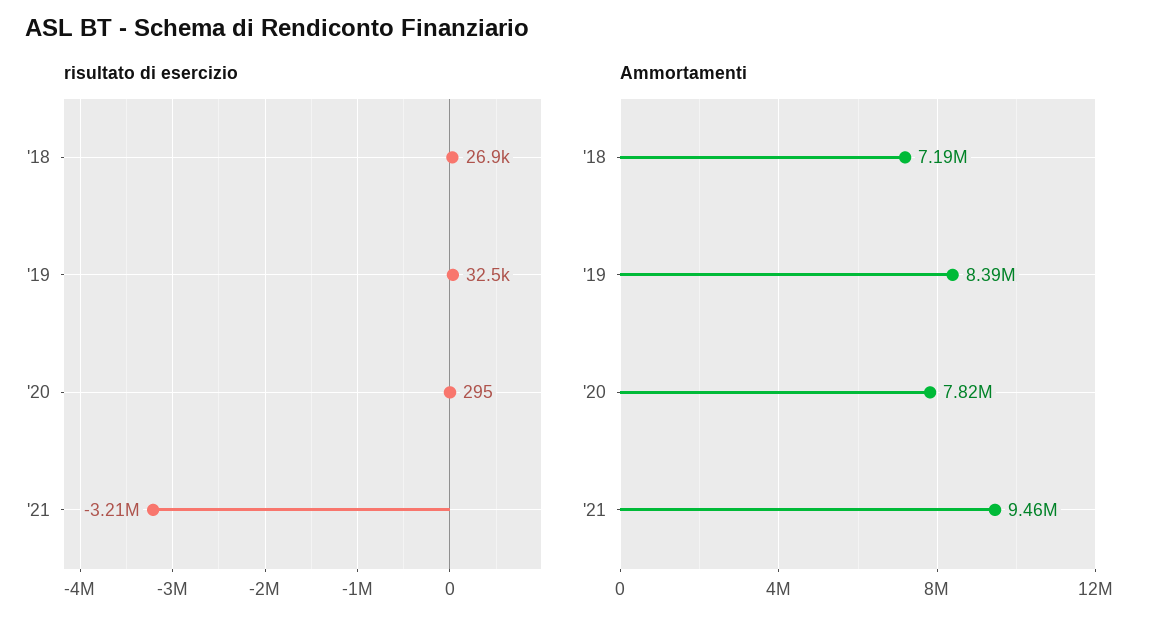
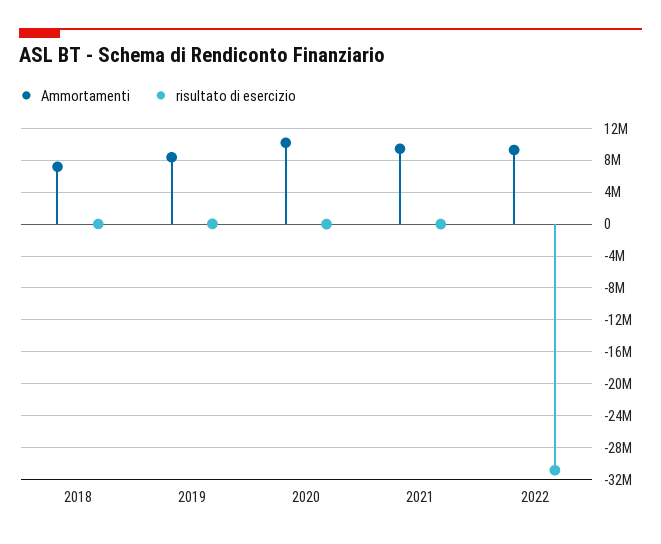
risultato di esercizio, '21: -3210000 -> 0
Ammortamenti, '20: 7820000 -> 10000000
Ammortamenti, 2022: none -> 9000000
risultato di esercizio, 2022: none -> -31000000

